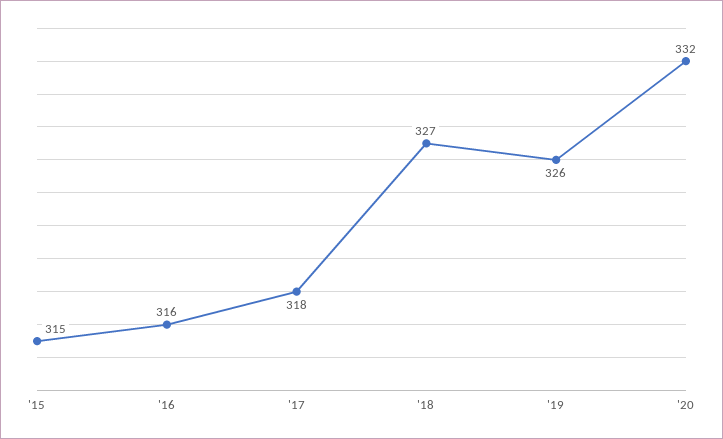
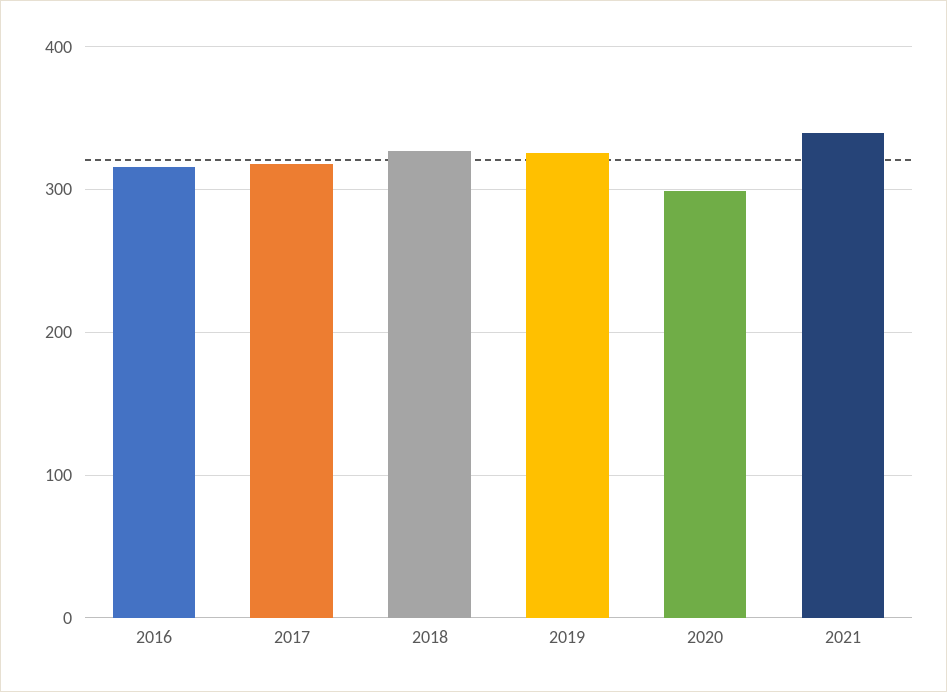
'15: 315 -> none
'20: 332 -> 300
2021: none -> 340

